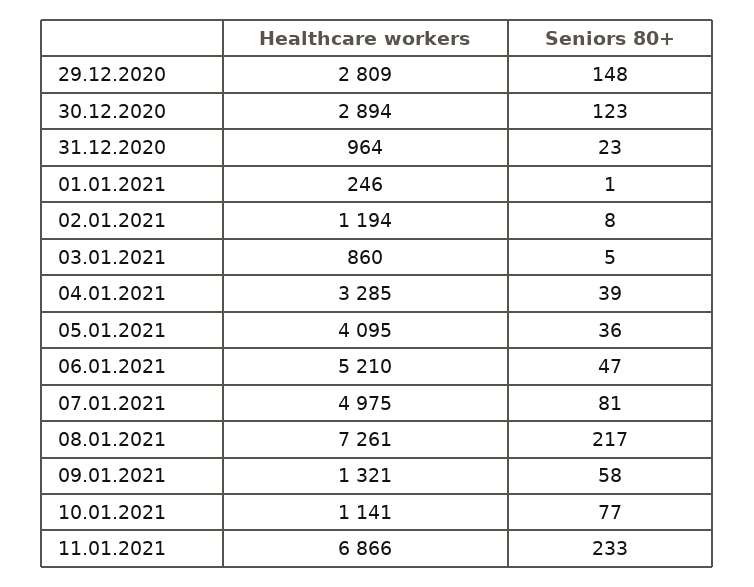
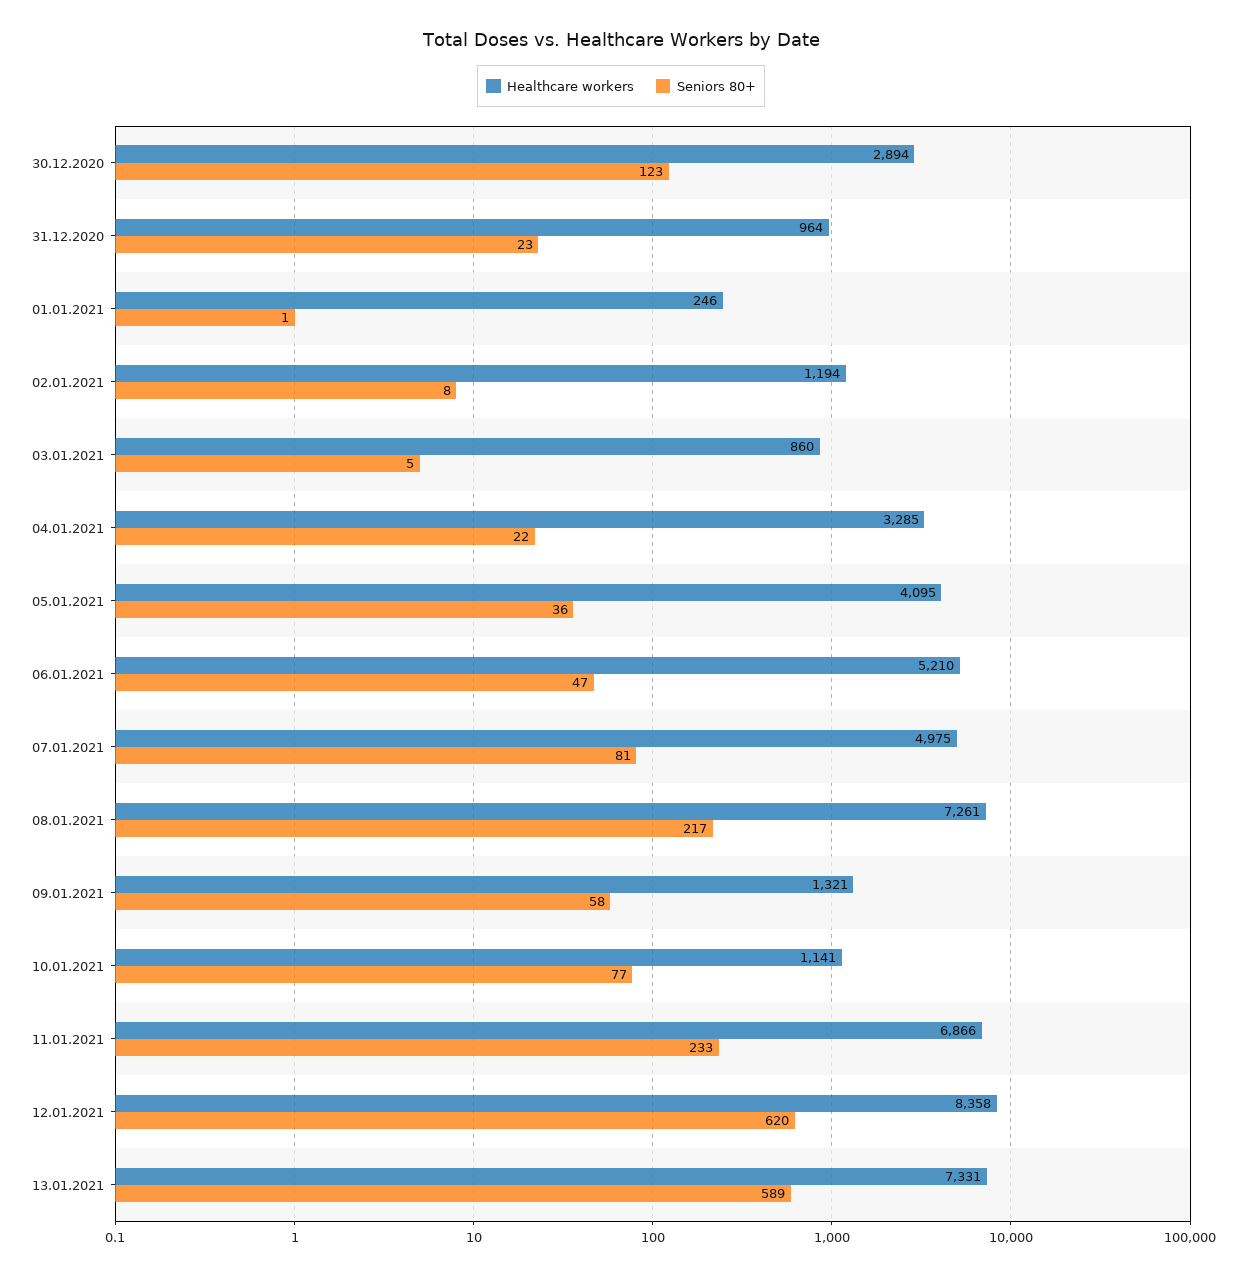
Healthcare workers, 29.12.2020: 2809 -> none
Seniors 80+, 29.12.2020: 148 -> none
Seniors 80+, 04.01.2021: 39 -> 22
Healthcare workers, 12.01.2021: none -> 8358
Seniors 80+, 12.01.2021: none -> 620
Healthcare workers, 13.01.2021: none -> 7331
Seniors 80+, 13.01.2021: none -> 589

